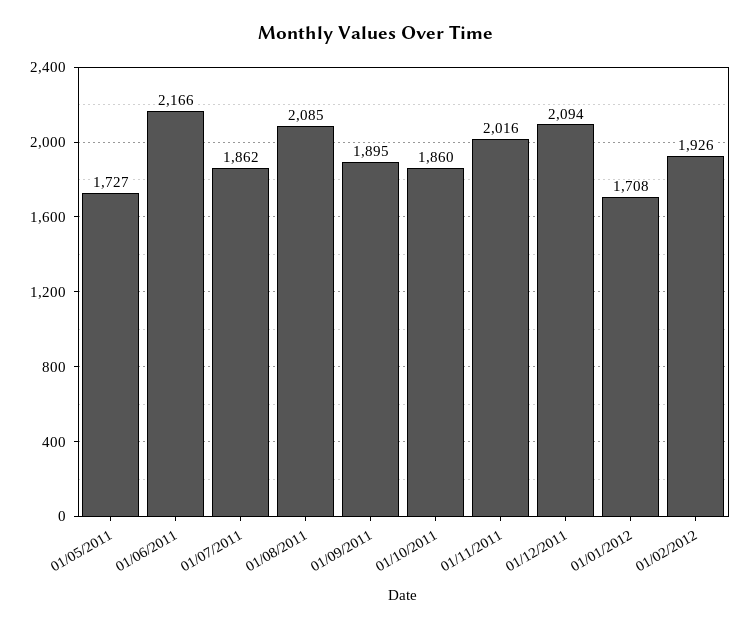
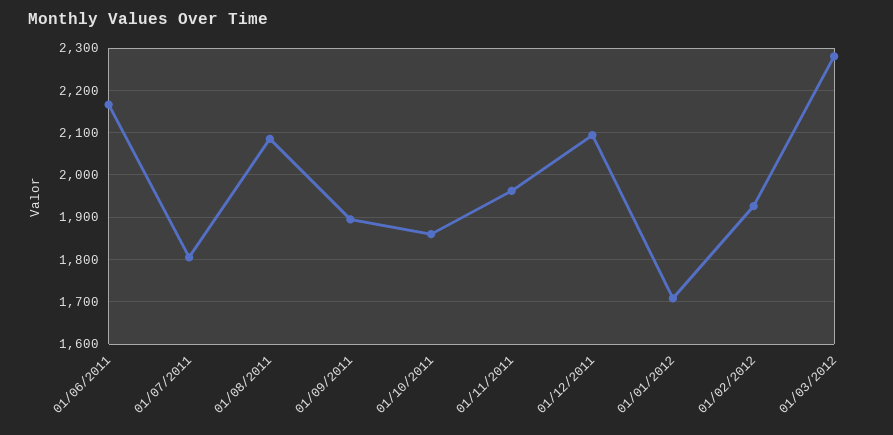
01/05/2011: 1727 -> none
01/07/2011: 1862 -> 1800
01/11/2011: 2016 -> 1960
01/03/2012: none -> 2280

